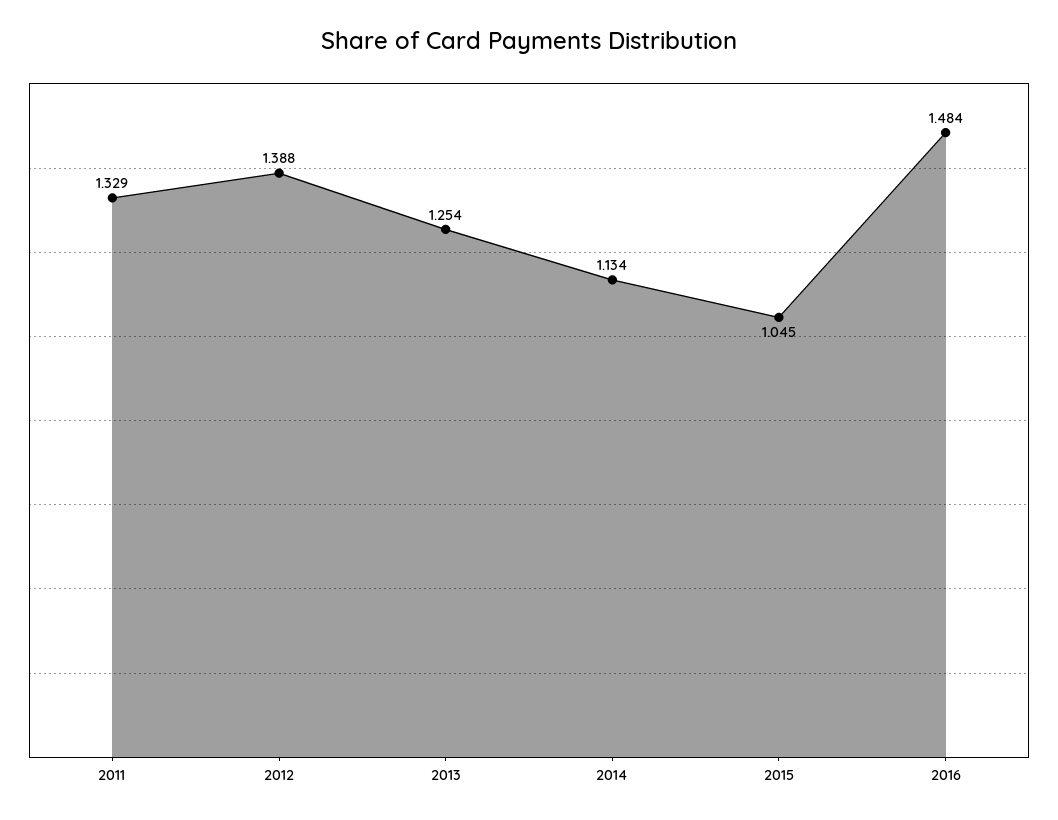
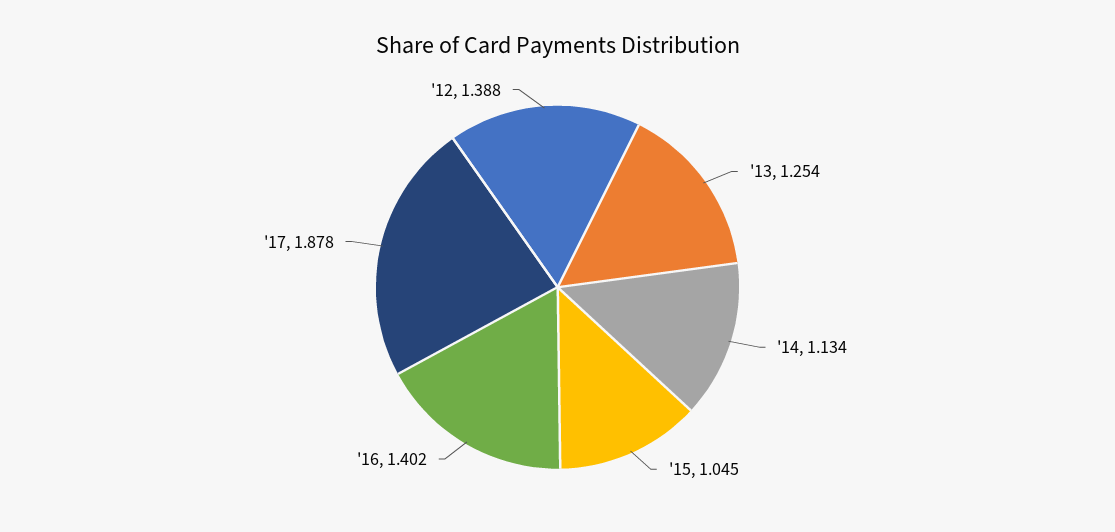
2011: 1.329 -> none
2016: 1.484 -> 1.402
'17: none -> 1.878

